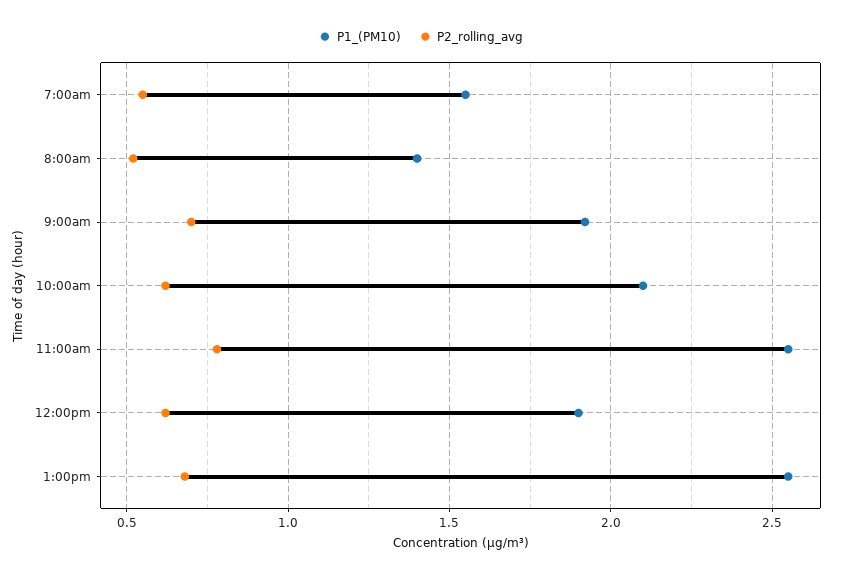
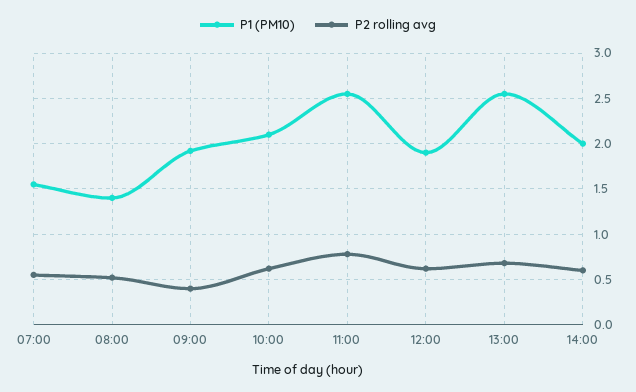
P2_rolling_avg, 9:00am: 0.7 -> 0.4
P1_(PM10), 14:00: none -> 2
P2_rolling_avg, 14:00: none -> 0.6

